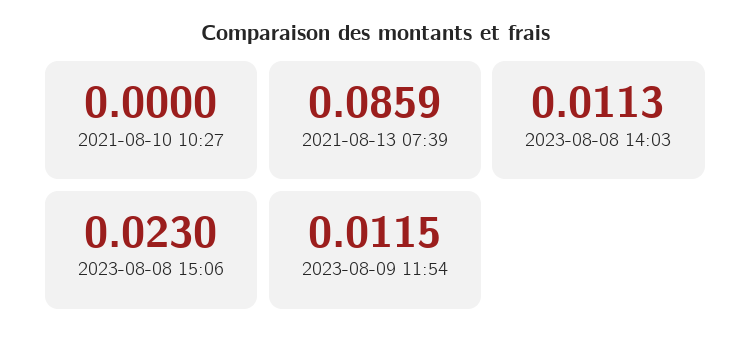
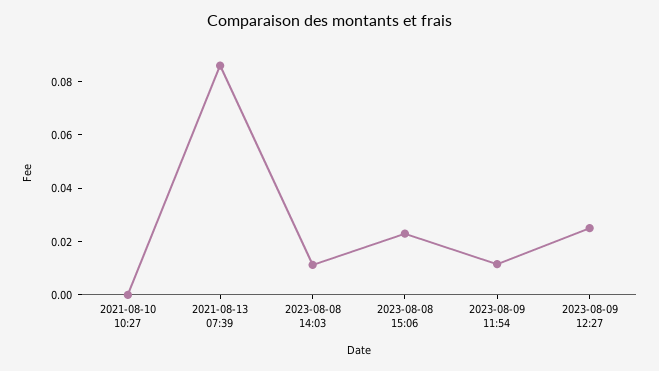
2023-08-09 12:27: none -> 0.025

